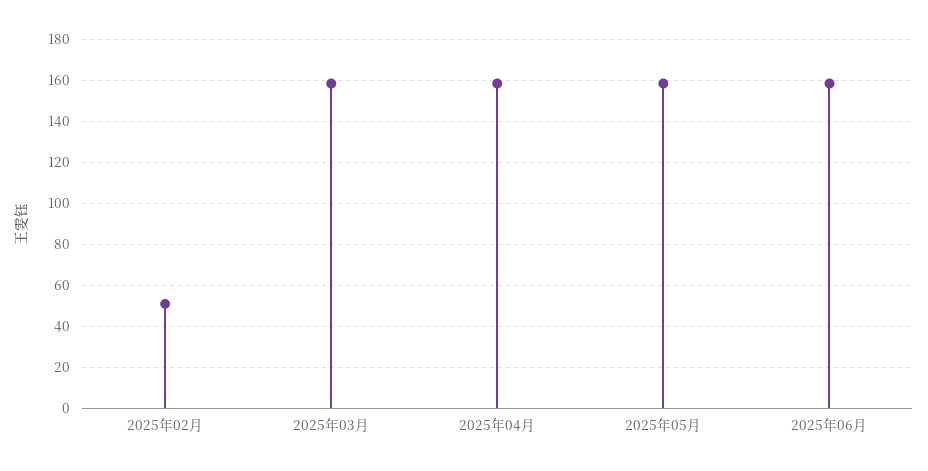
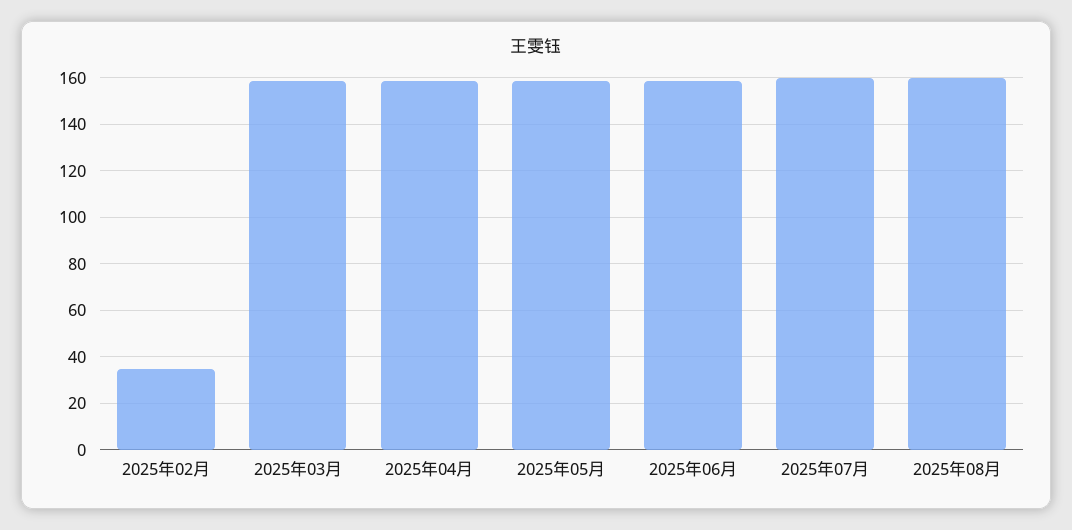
2025年02月: 50 -> 35
2025年07月: none -> 160
2025年08月: none -> 160

